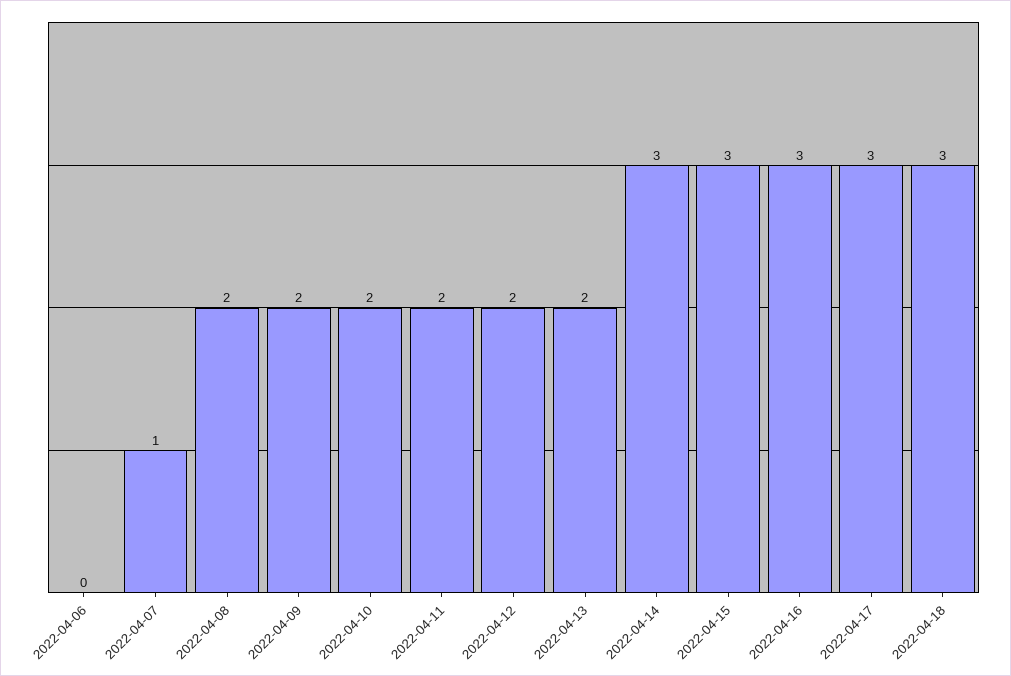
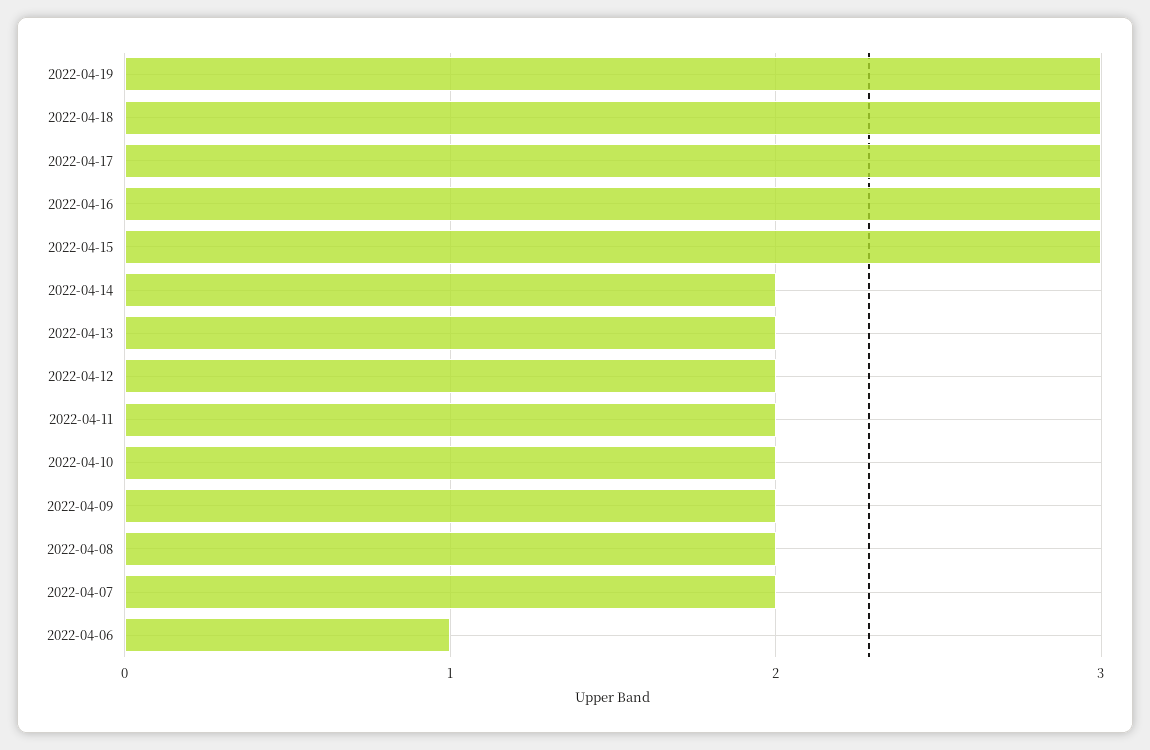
2022-04-06: 0 -> 1
2022-04-07: 1 -> 2
2022-04-14: 3 -> 2
2022-04-19: none -> 3

